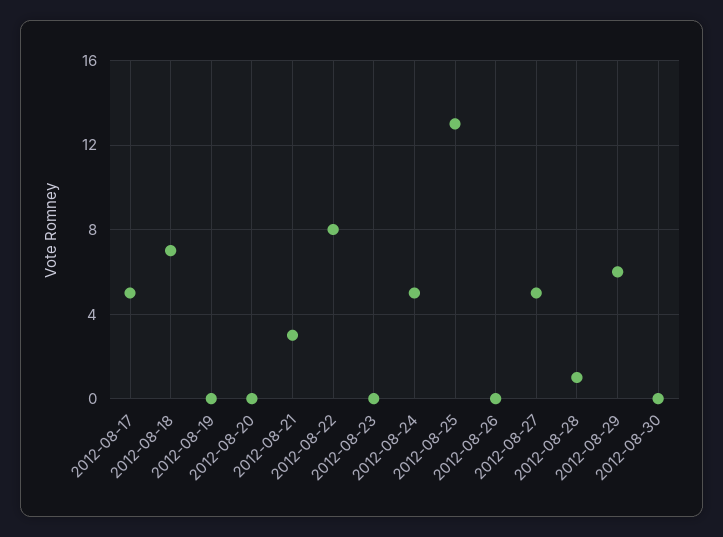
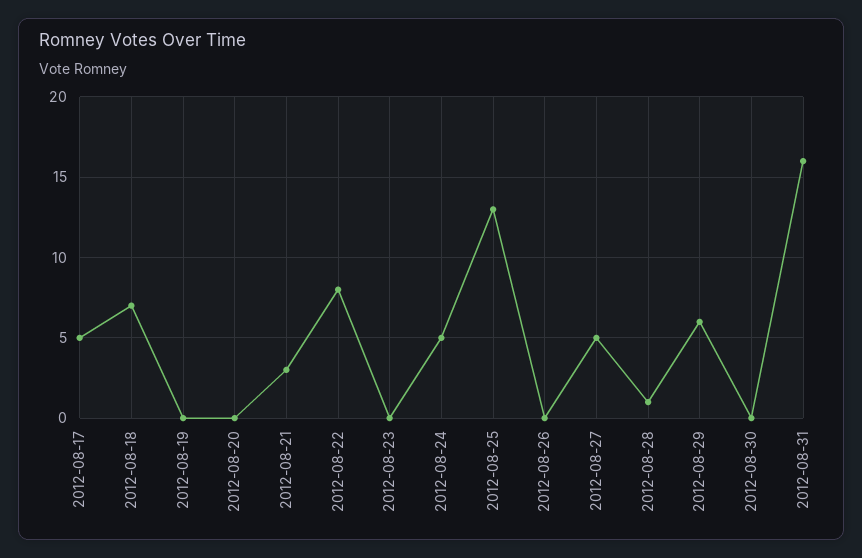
2012-08-31: none -> 16

